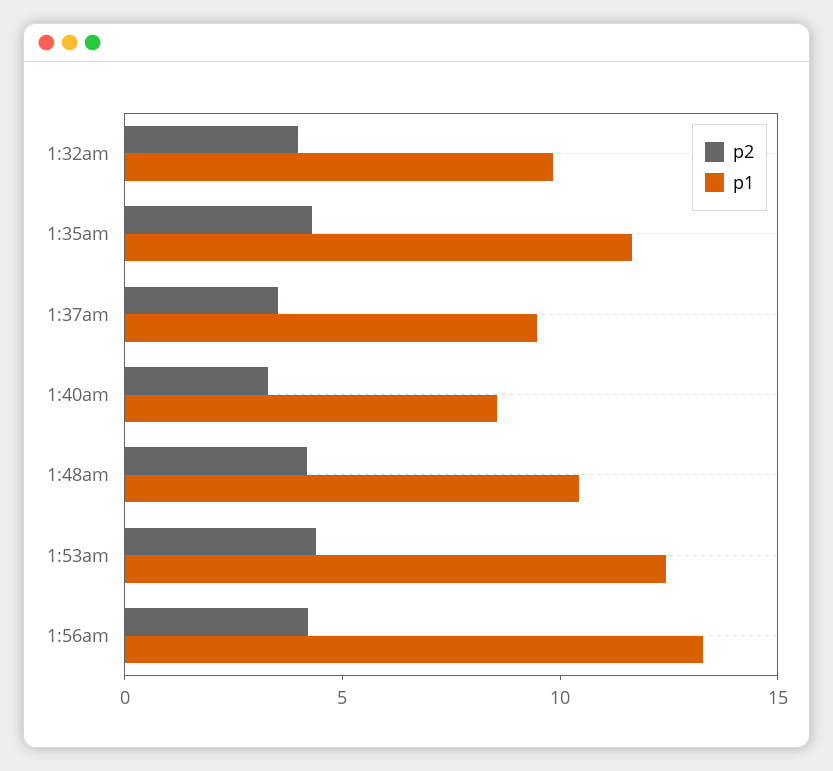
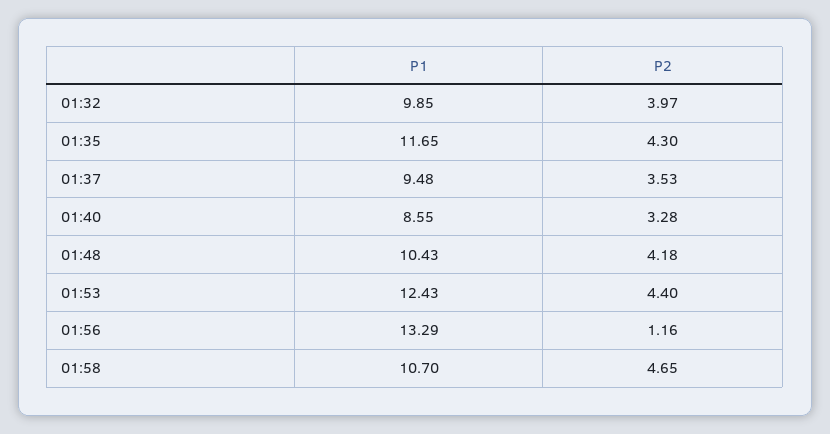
p2, 1:56am: 4 -> 1.16
p1, 01:58: none -> 10.7
p2, 01:58: none -> 4.65

